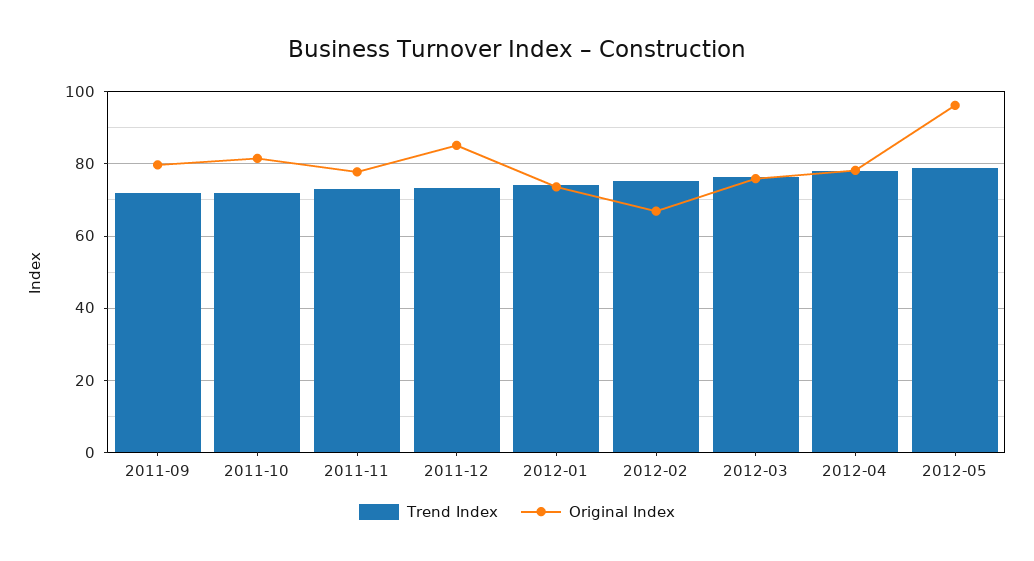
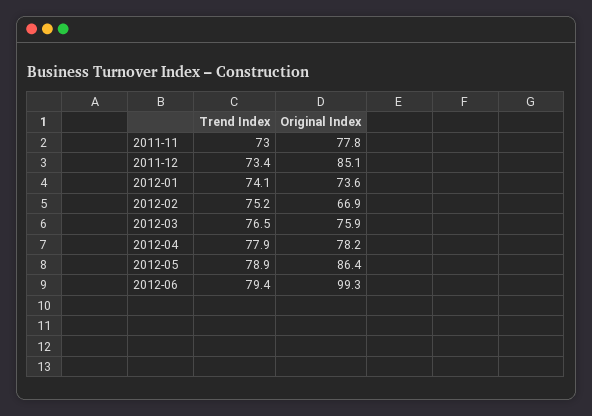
Trend Index, 2011-09: 72 -> none
Original Index, 2011-09: 80 -> none
Trend Index, 2011-10: 72 -> none
Original Index, 2011-10: 82 -> none
Original Index, 2012-05: 96 -> 86.4
Trend Index, 2012-06: none -> 79.4
Original Index, 2012-06: none -> 99.3

